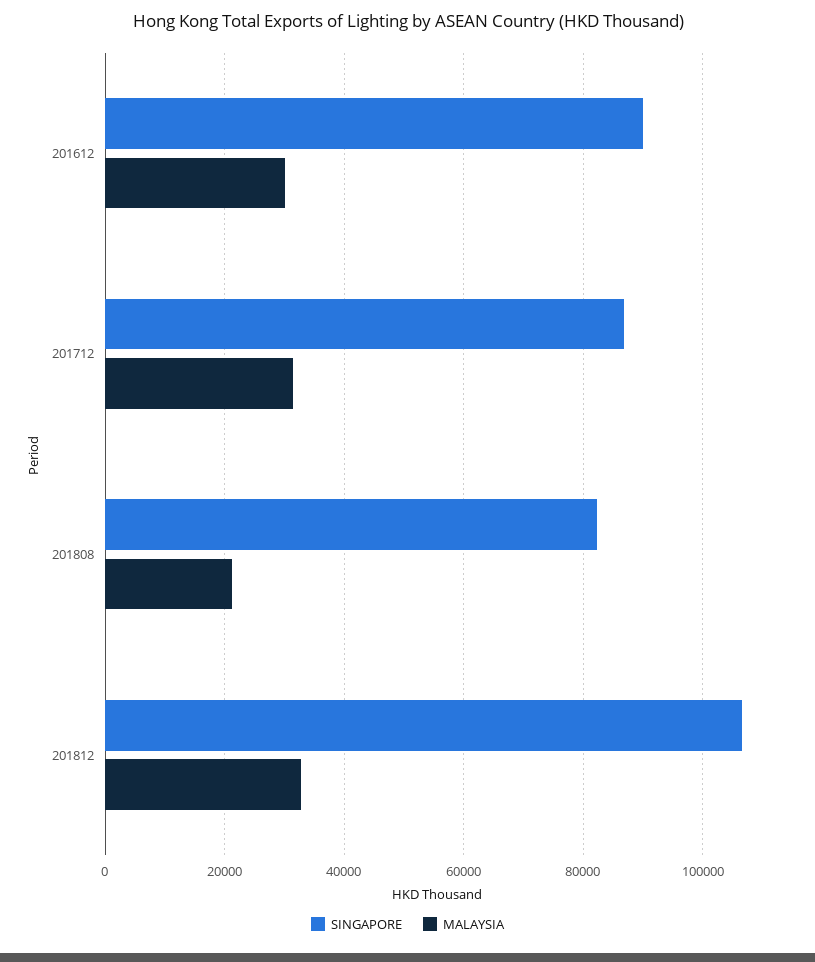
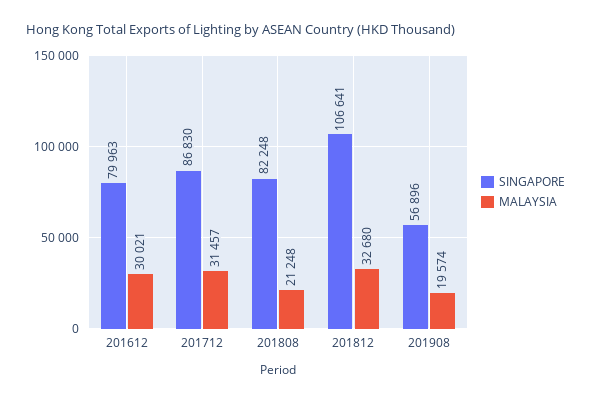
SINGAPORE, 201612: 90000 -> 79963
SINGAPORE, 201908: none -> 56896
MALAYSIA, 201908: none -> 19574

